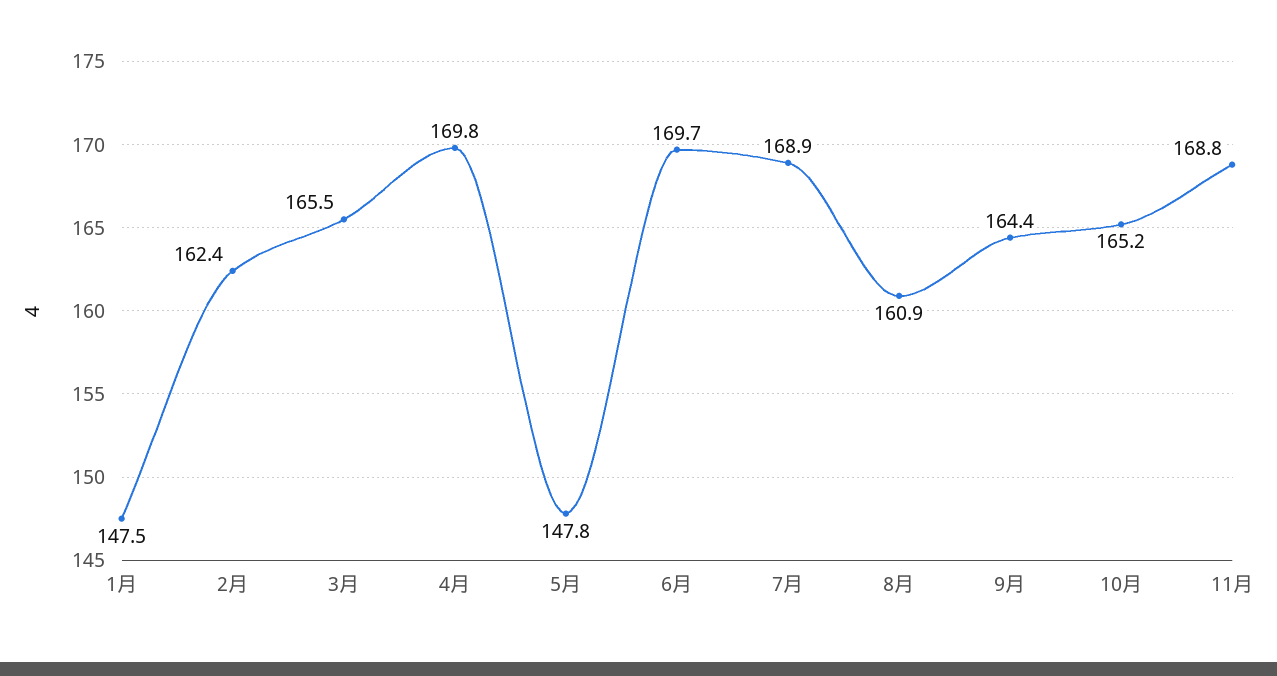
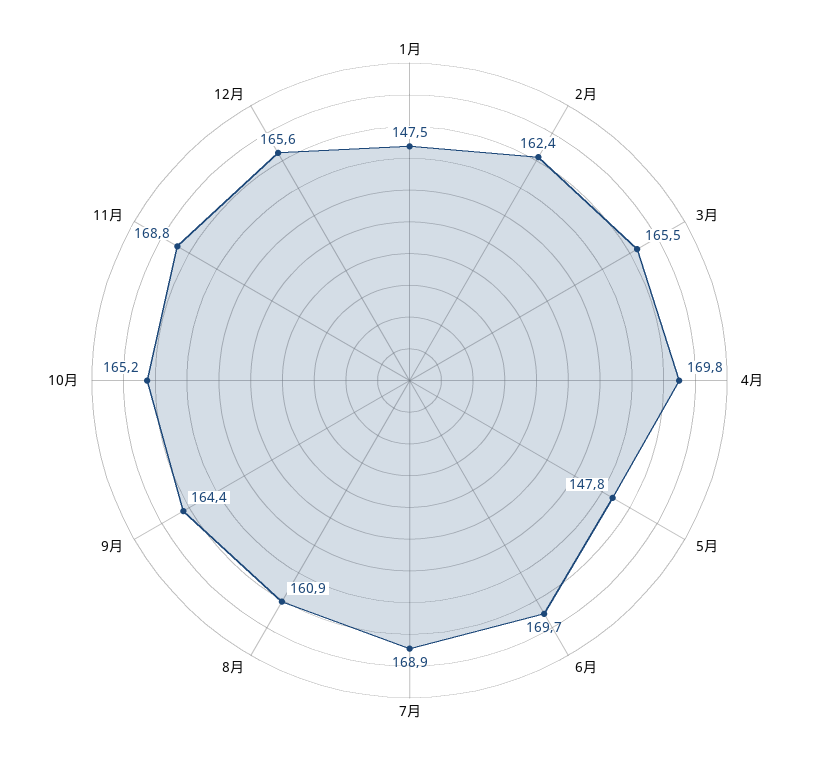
12月: none -> 165.6

